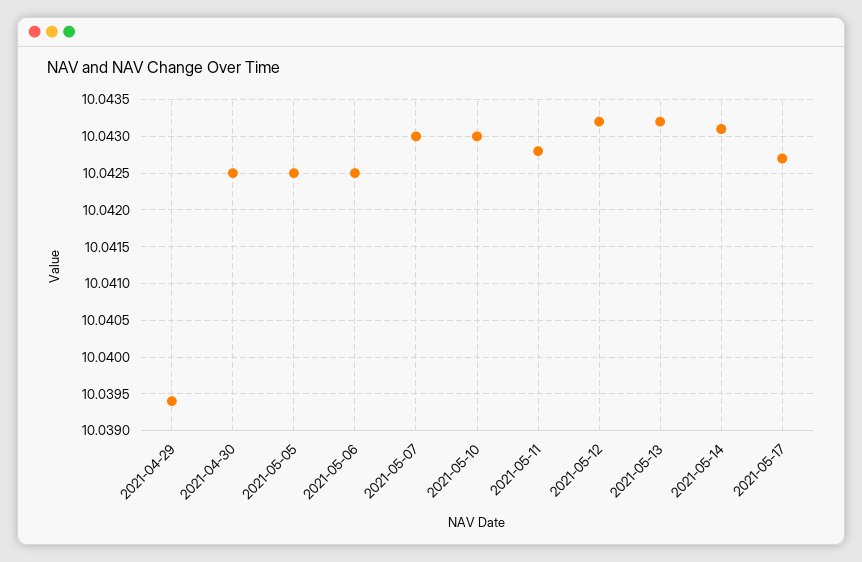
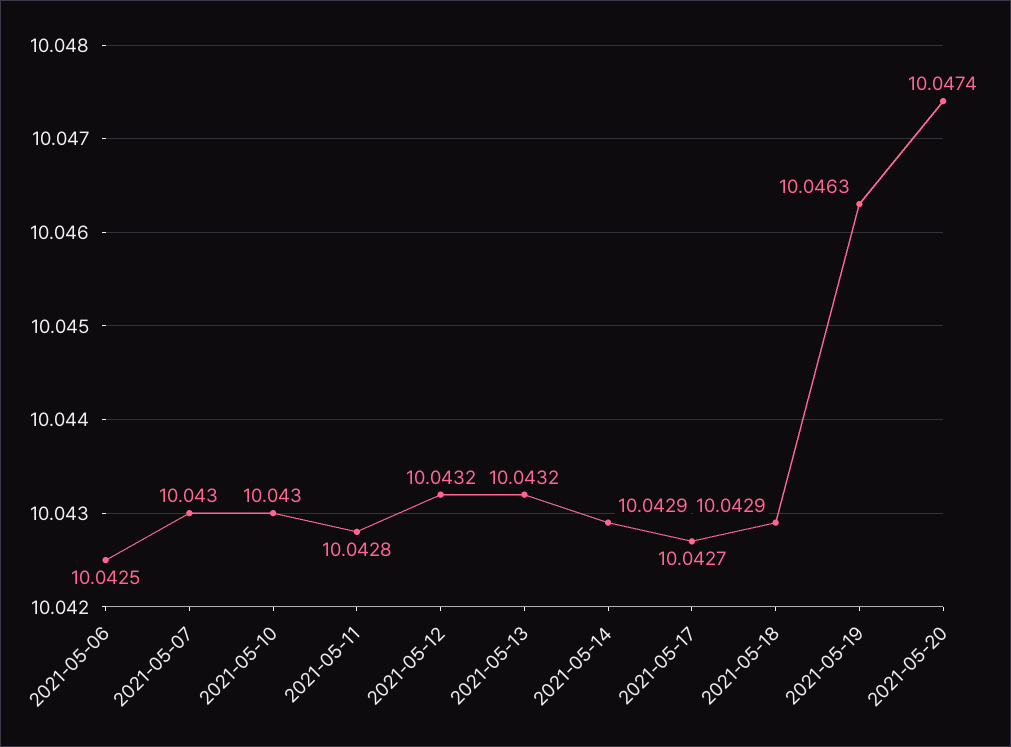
2021-04-29: 10.0394 -> none
2021-04-30: 10.0425 -> none
2021-05-05: 10.0425 -> none
2021-05-14: 10.0431 -> 10.0429
2021-05-18: none -> 10.0429
2021-05-19: none -> 10.0463
2021-05-20: none -> 10.0474

